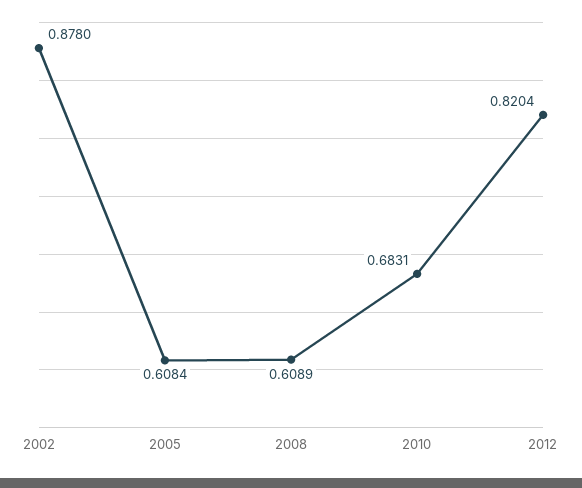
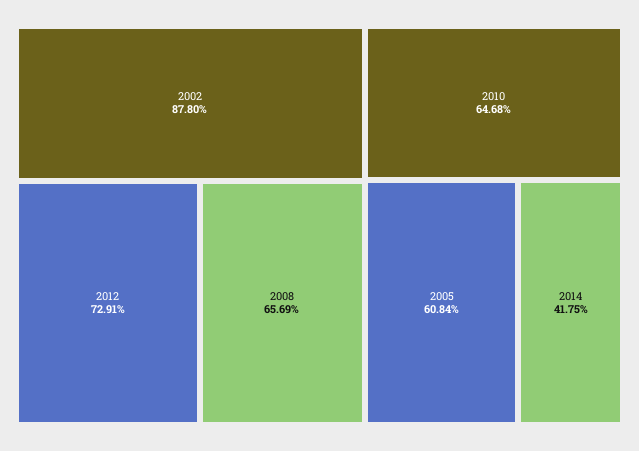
2008: 0.6089 -> 0.6569
2010: 0.6831 -> 0.6468
2012: 0.8204 -> 0.7291
2014: none -> 0.4175

